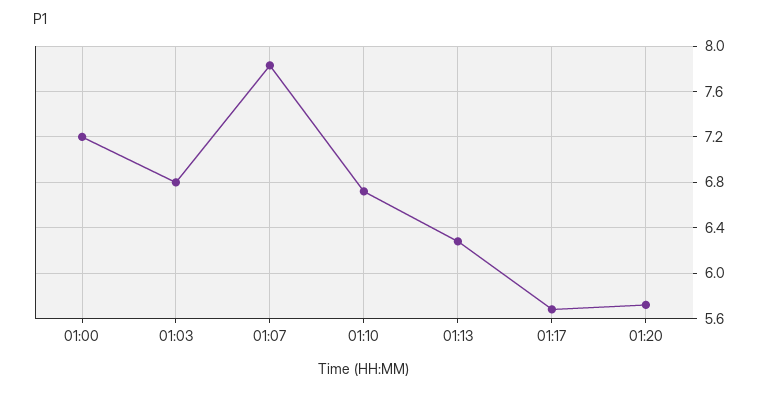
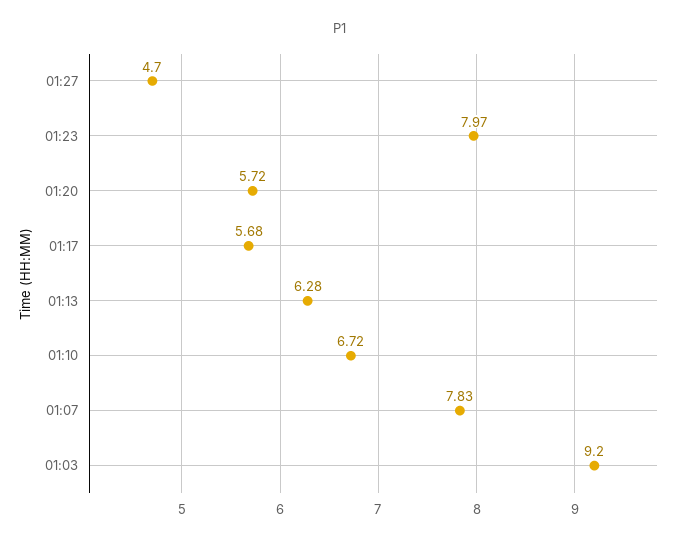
01:00: 7.2 -> none
01:03: 6.8 -> 9.2
01:27: none -> 4.7
01:23: none -> 7.97

